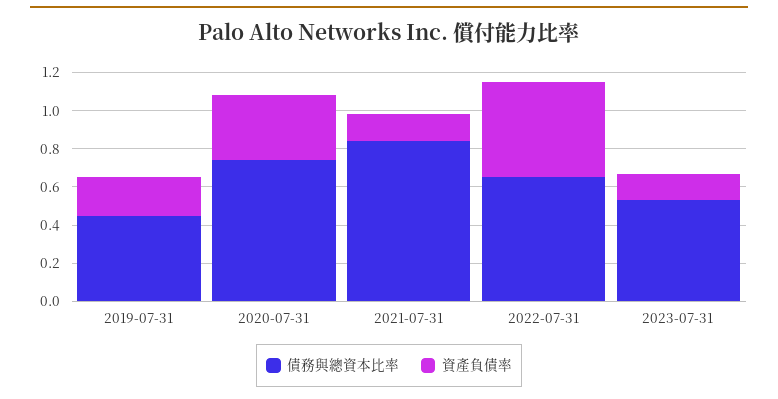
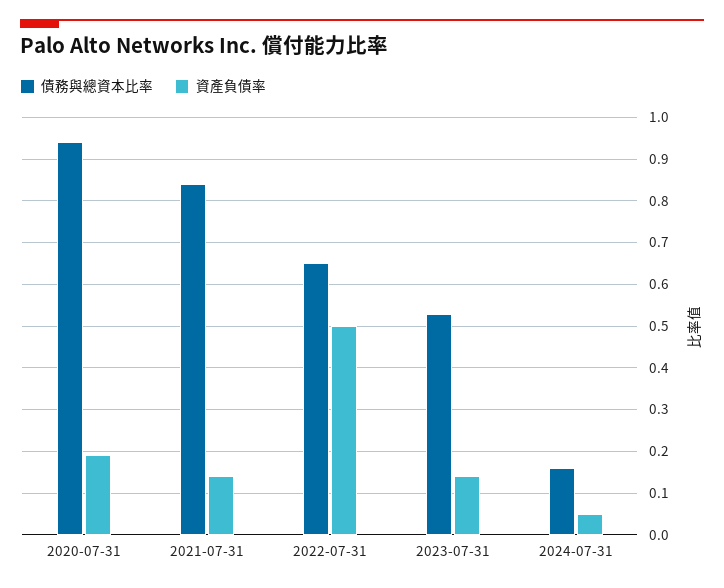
債務與總資本比率, 2019-07-31: 0.45 -> none
資產負債率, 2019-07-31: 0.2 -> none
債務與總資本比率, 2020-07-31: 0.75 -> 0.95
資產負債率, 2020-07-31: 0.35 -> 0.2
債務與總資本比率, 2024-07-31: none -> 0.15
資產負債率, 2024-07-31: none -> 0.05

